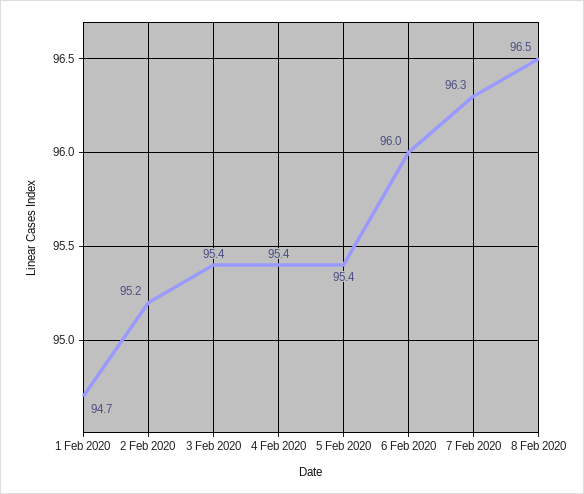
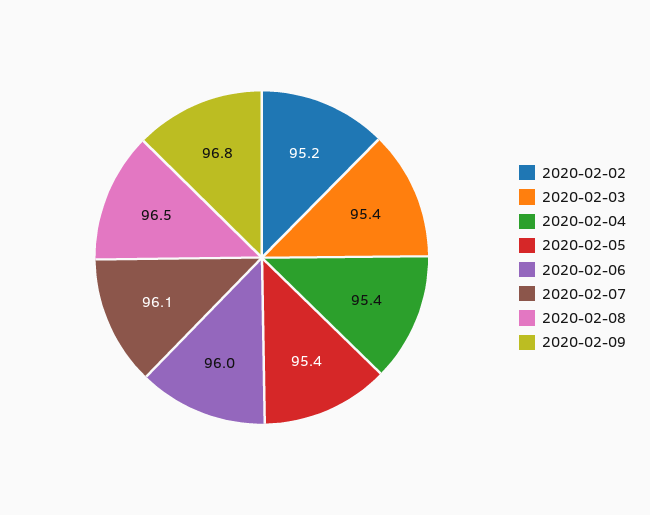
1 Feb 2020: 94.7 -> none
7 Feb 2020: 96.3 -> 96.1
2020-02-09: none -> 96.8

